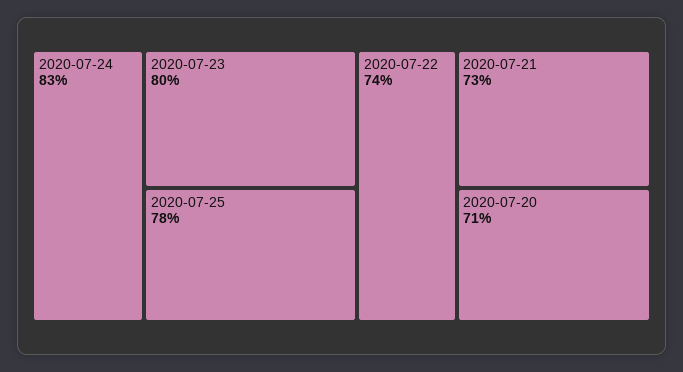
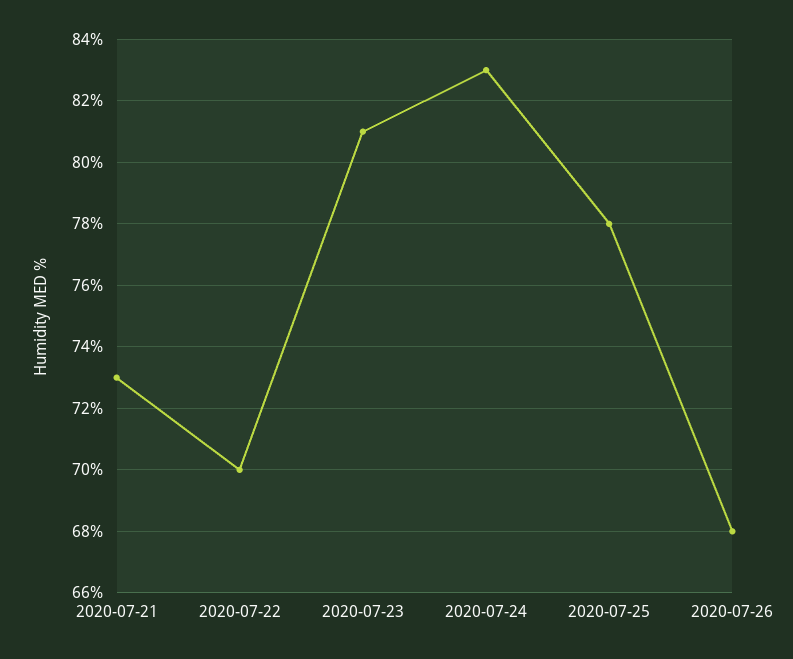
2020-07-23: 80 -> 81
2020-07-22: 74 -> 70
2020-07-20: 71 -> none
2020-07-26: none -> 68

